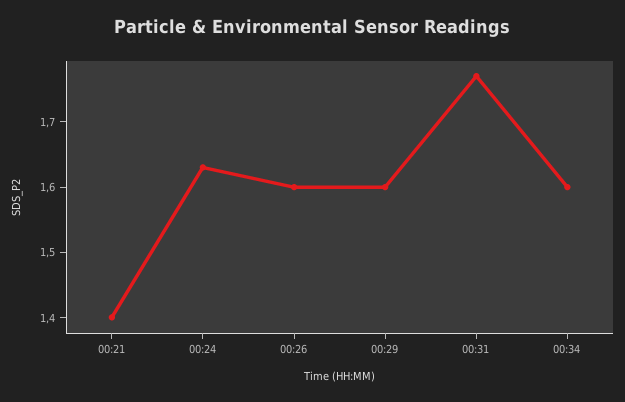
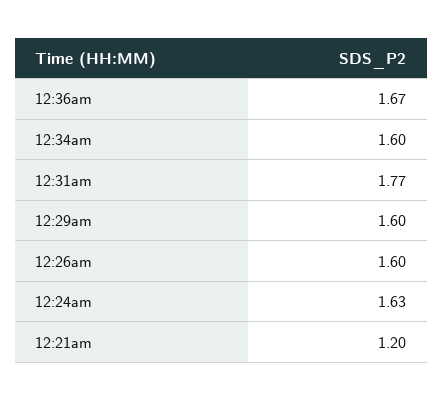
00:21: 1.4 -> 1.2
12:36am: none -> 1.67

